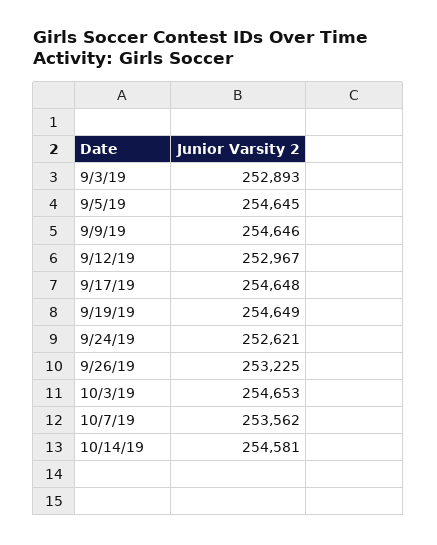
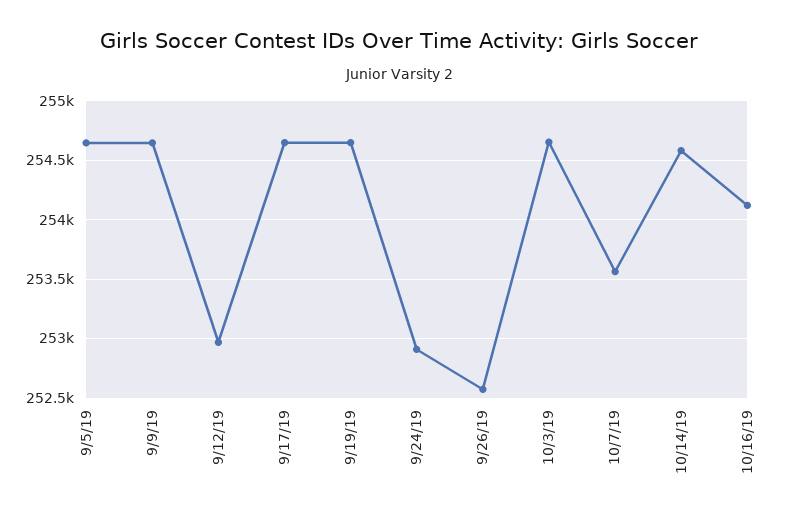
9/3/19: 252893 -> none
9/24/19: 252621 -> 252900
9/26/19: 253225 -> 252600
10/16/19: none -> 254100

